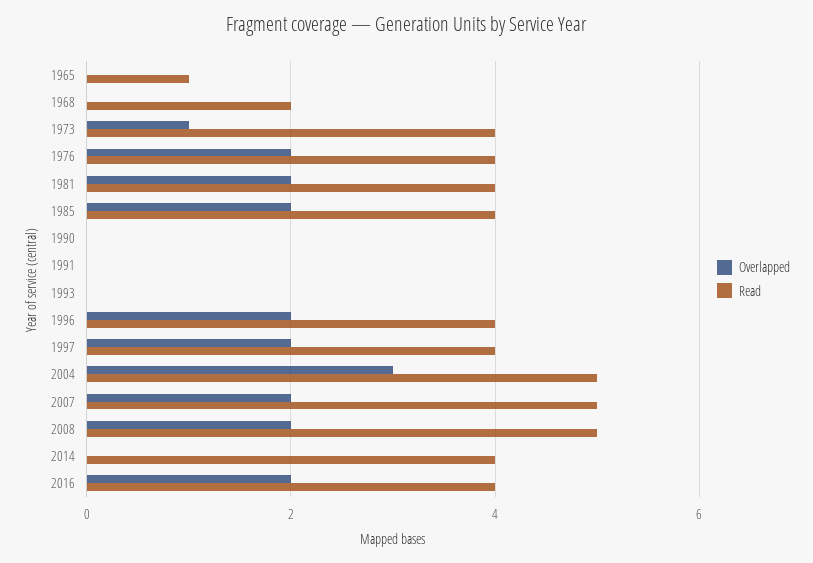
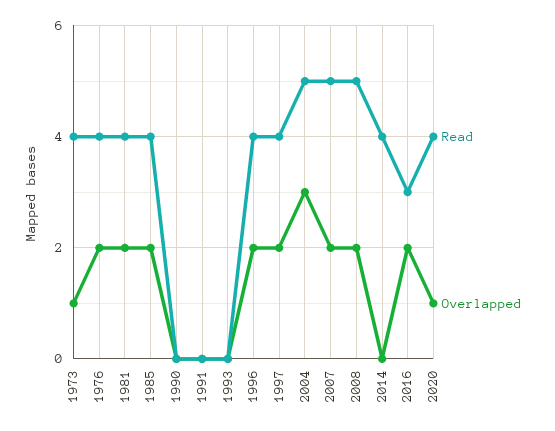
Overlapped, 1965: 0 -> none
Read, 1965: 1 -> none
Overlapped, 1968: 0 -> none
Read, 1968: 2 -> none
Read, 2016: 4 -> 3
Read, 2020: none -> 4
Overlapped, 2020: none -> 1

